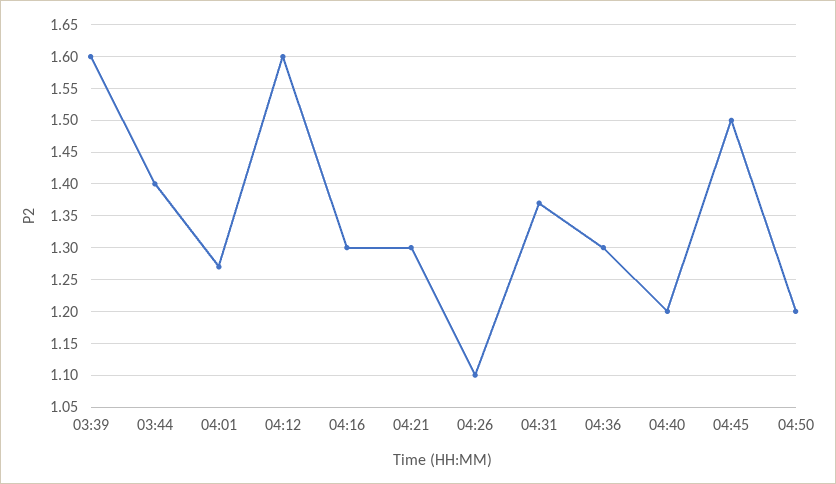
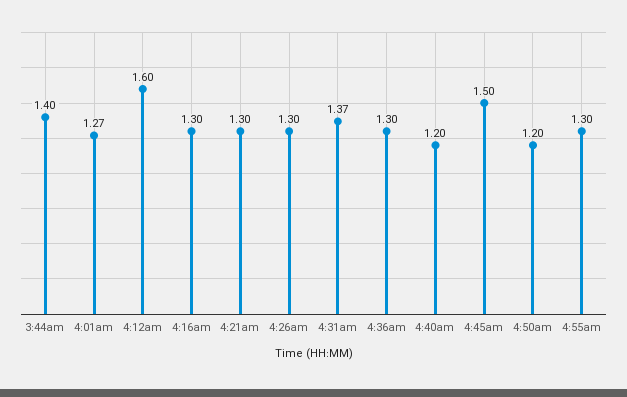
03:39: 1.6 -> none
04:26: 1.1 -> 1.3
4:55am: none -> 1.3

